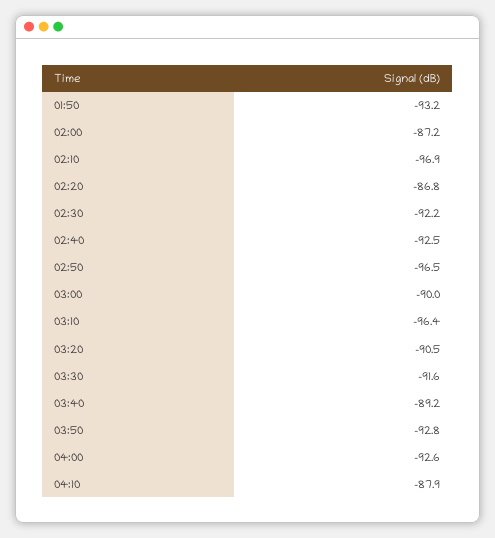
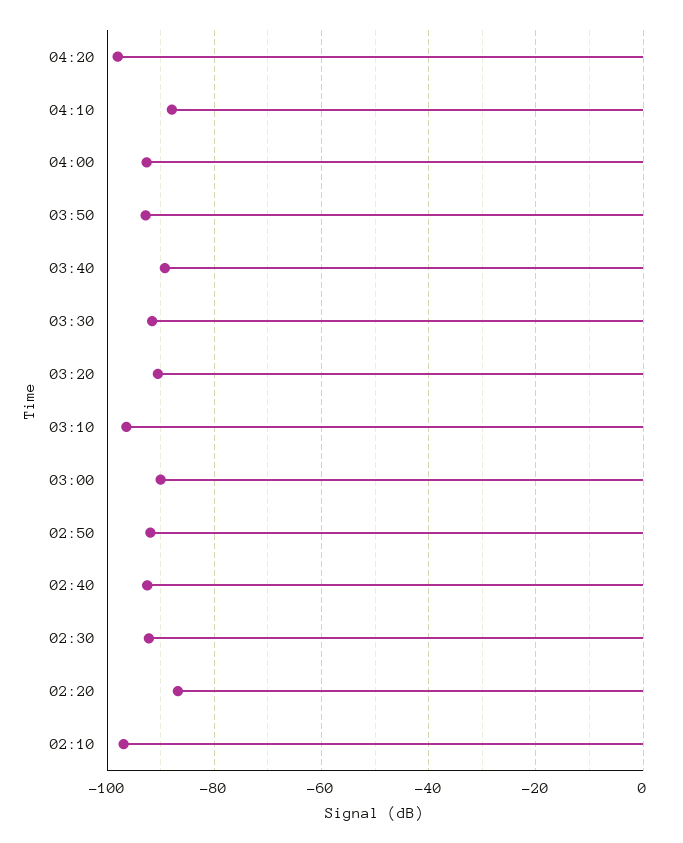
01:50: -93.2 -> none
02:00: -87.2 -> none
02:50: -96.5 -> -92
04:20: none -> -98

